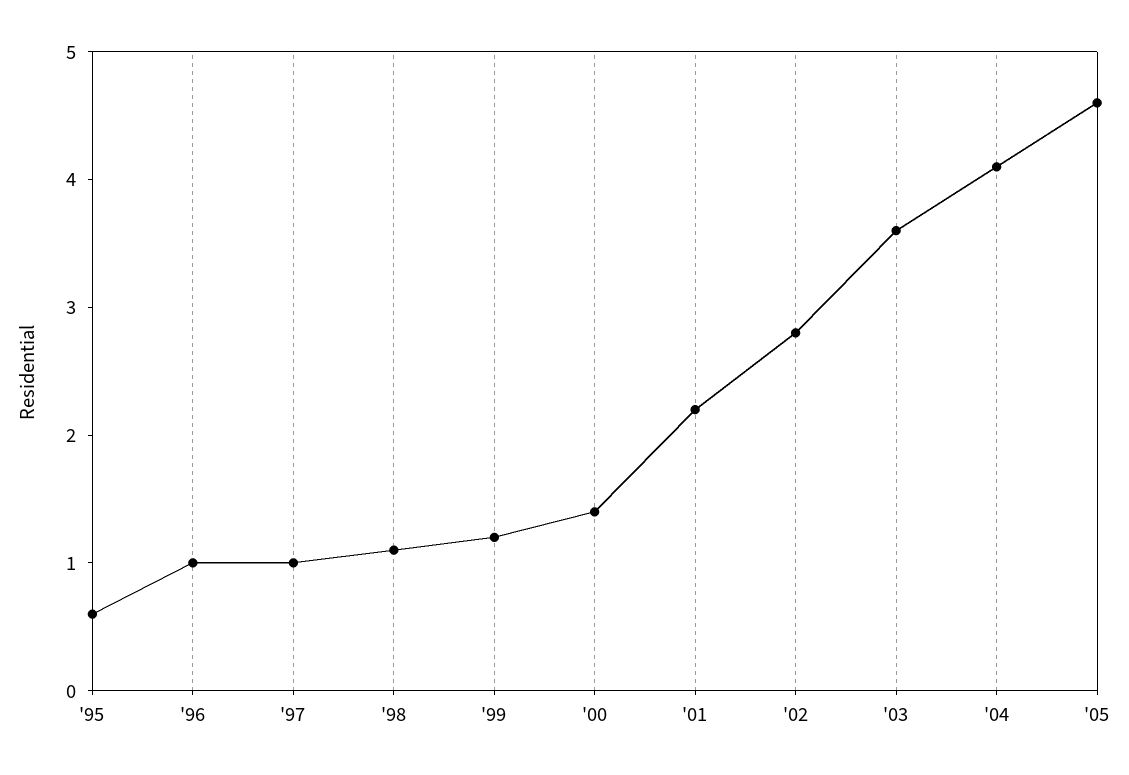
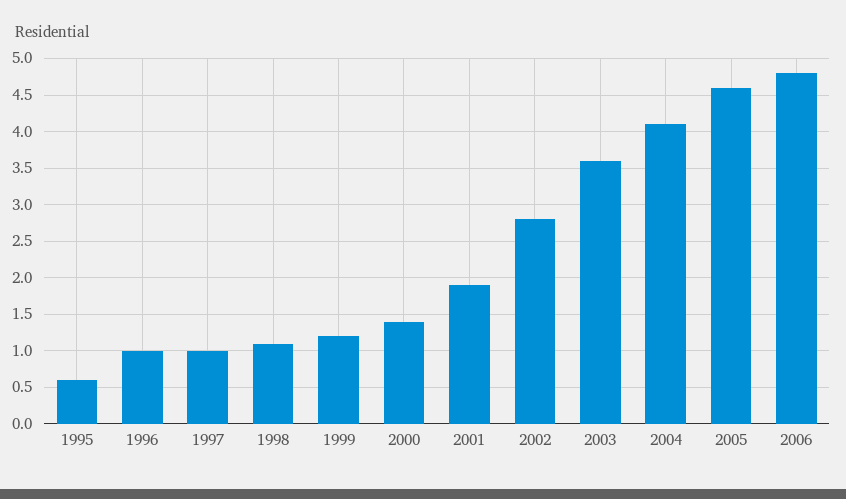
'01: 2.2 -> 1.9
2006: none -> 4.8

